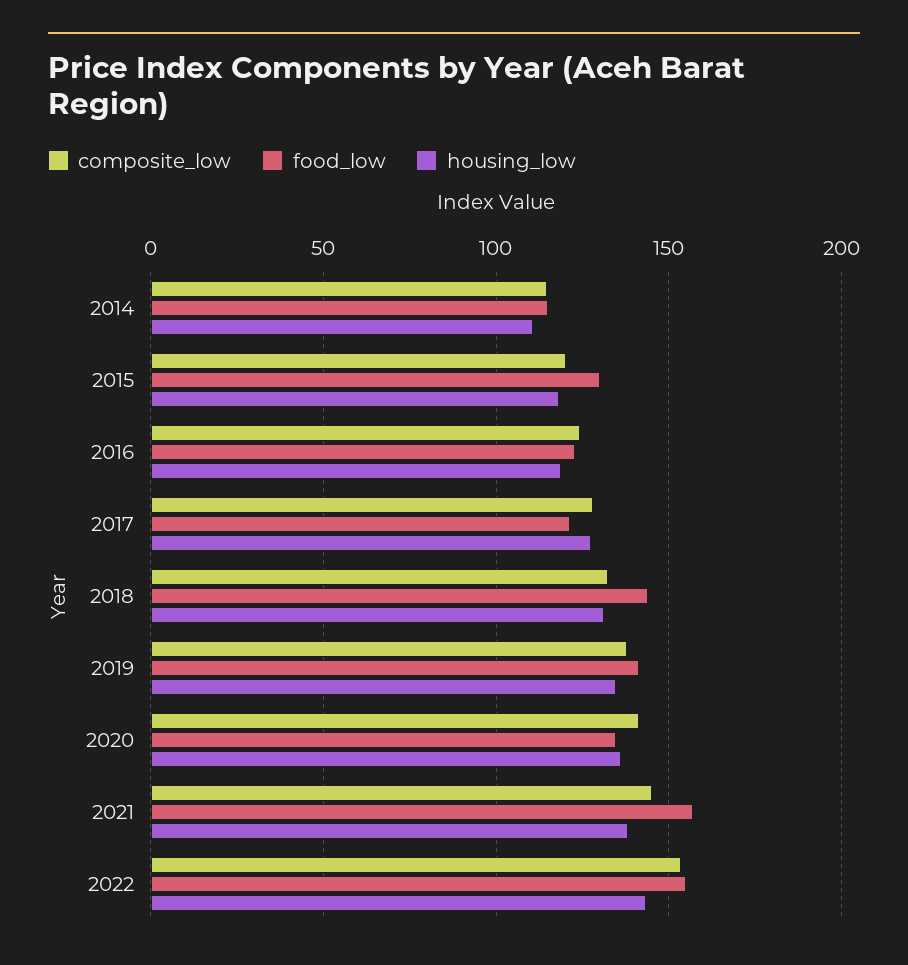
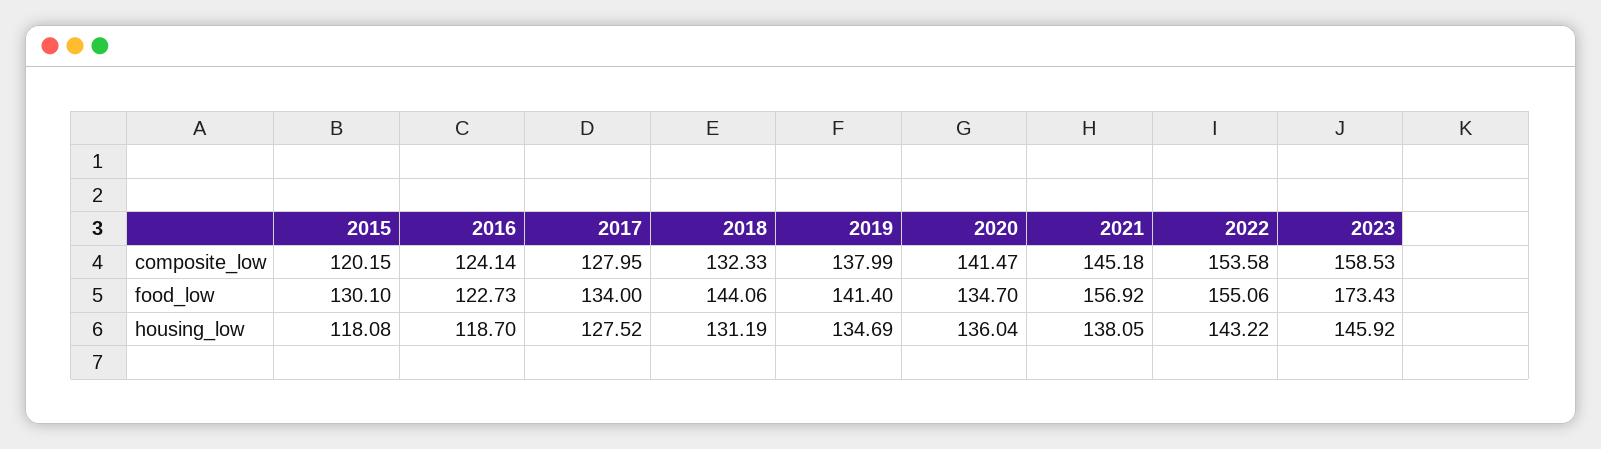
composite_low, 2014: 115 -> none
food_low, 2014: 115 -> none
housing_low, 2014: 110 -> none
food_low, 2017: 120 -> 134
composite_low, 2023: none -> 158.53
food_low, 2023: none -> 173.43
housing_low, 2023: none -> 145.92

